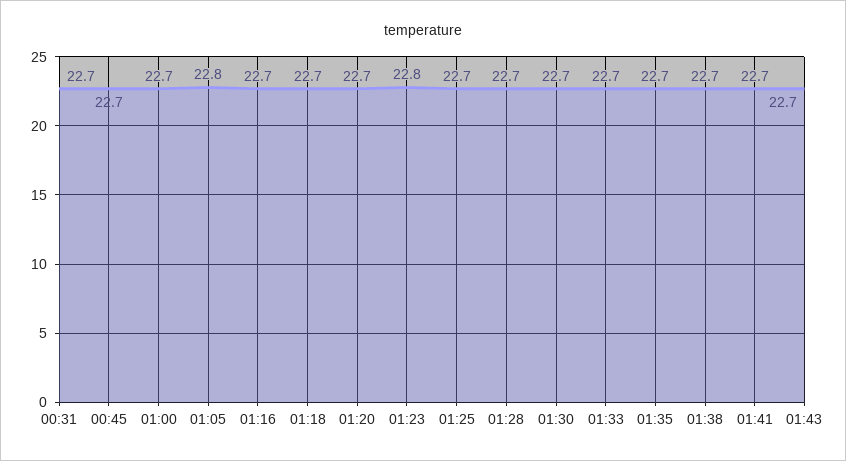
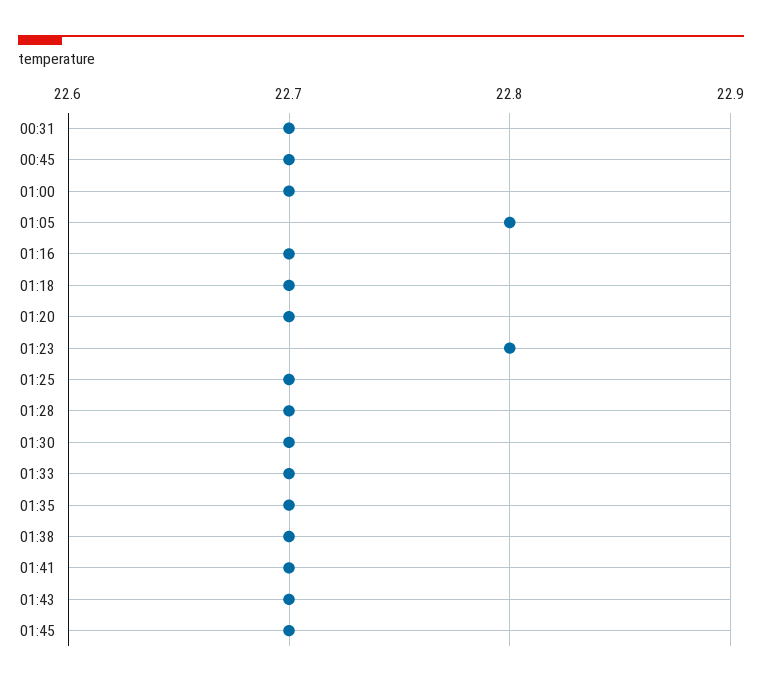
01:45: none -> 22.7

